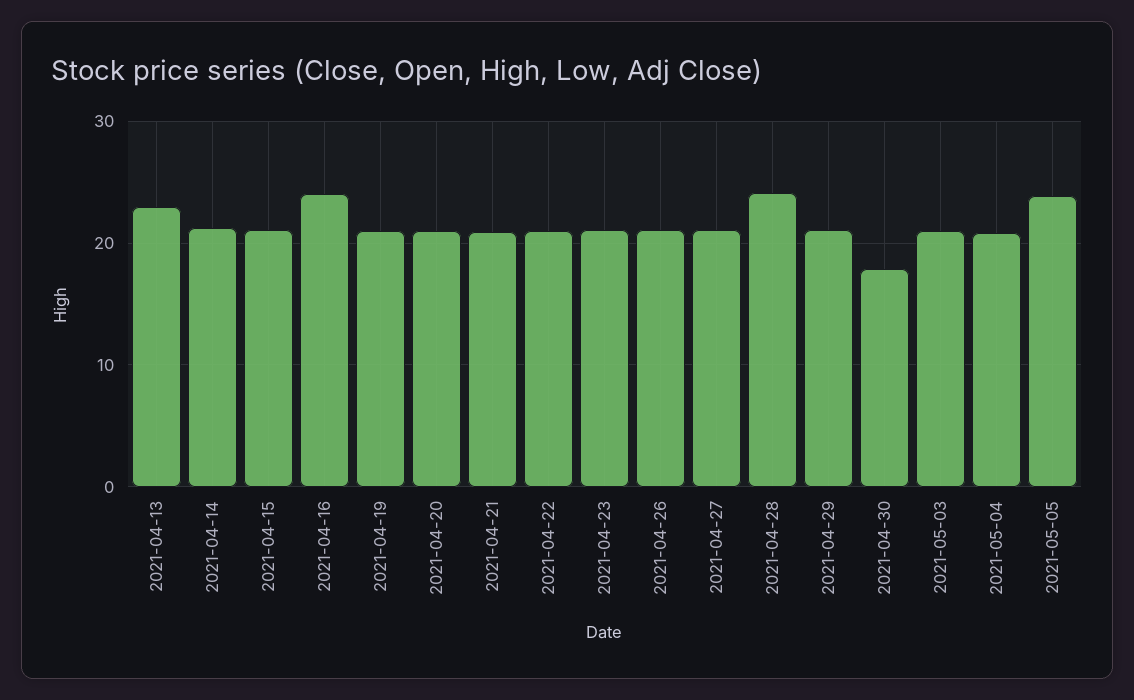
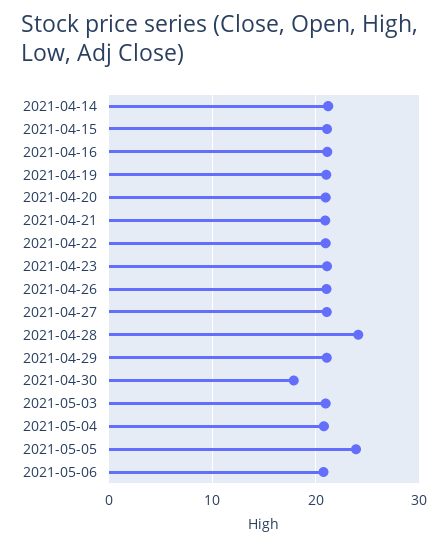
2021-04-13: 23 -> none
2021-04-16: 24 -> 21
2021-05-06: none -> 21

